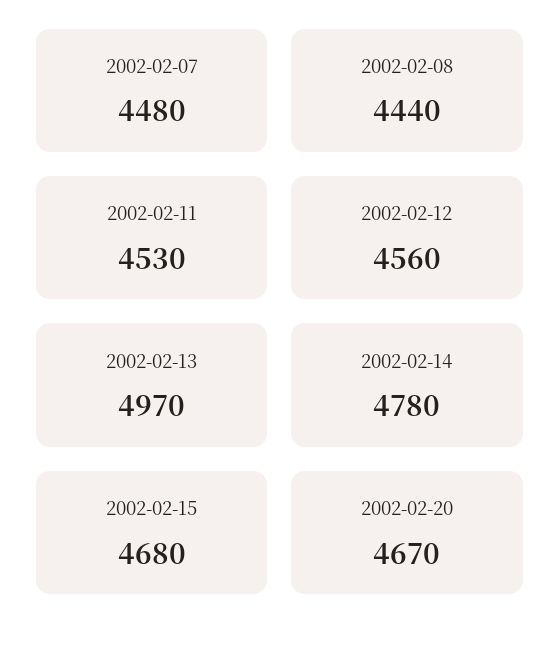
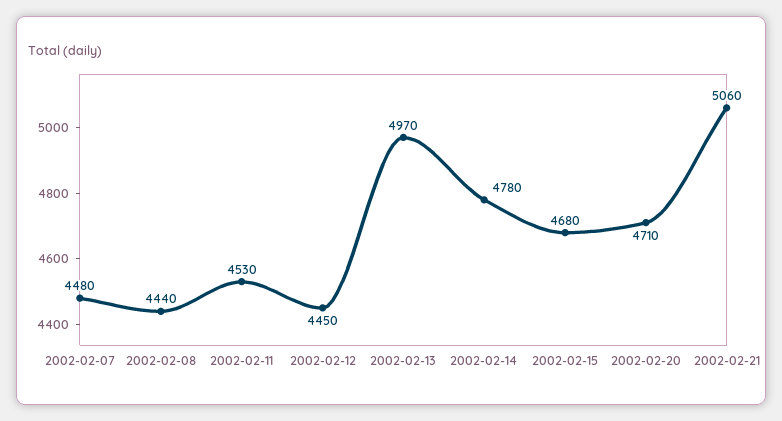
2002-02-12: 4560 -> 4450
2002-02-20: 4670 -> 4710
2002-02-21: none -> 5060

